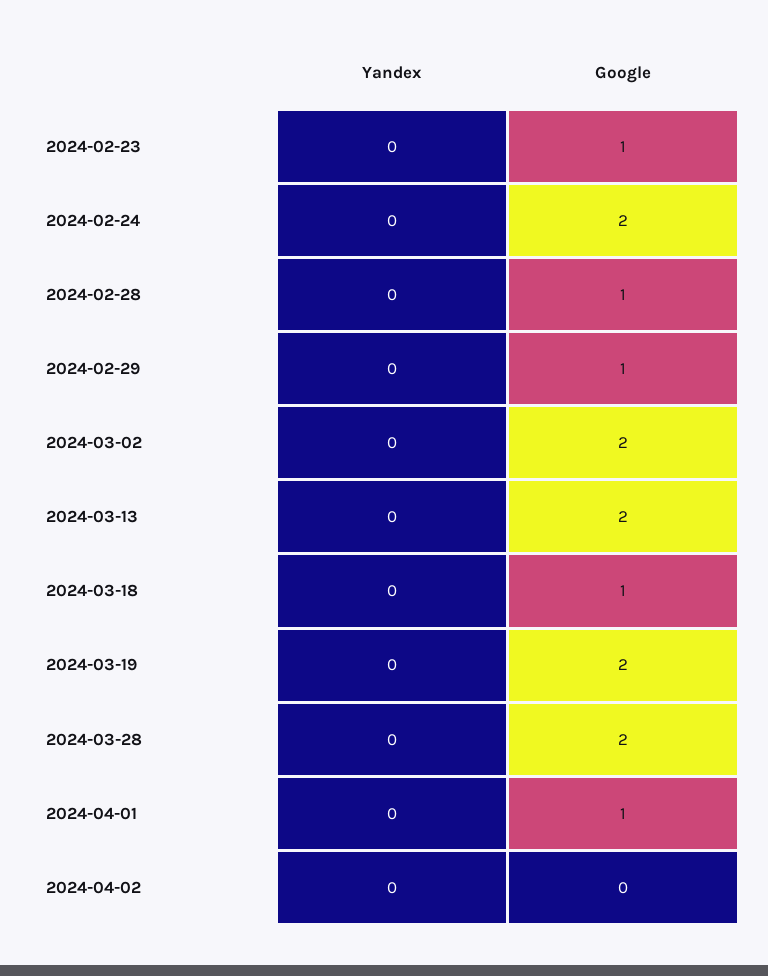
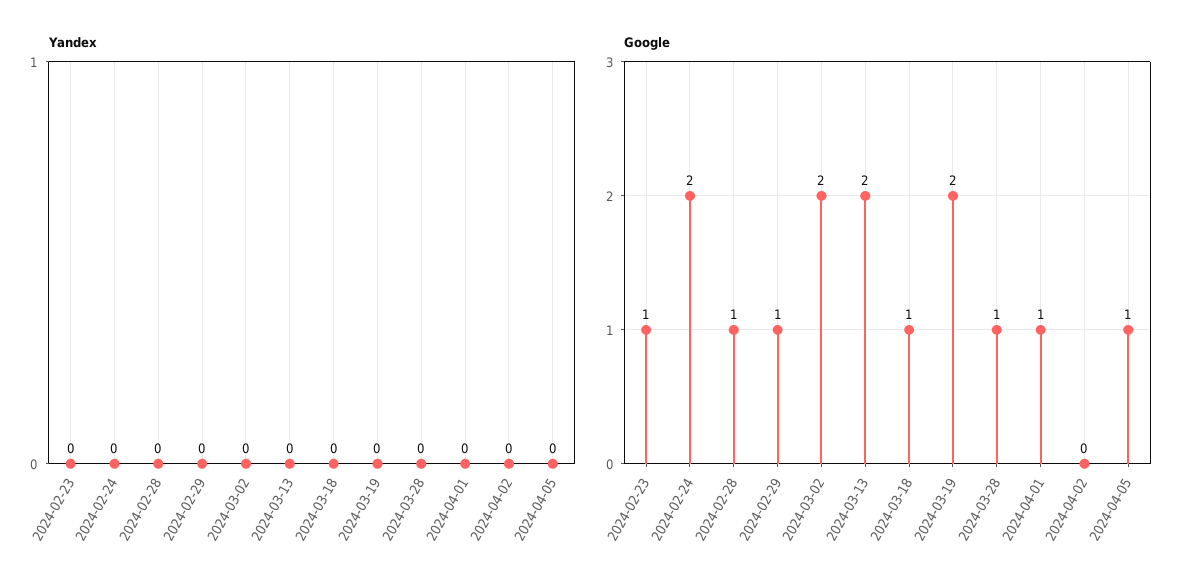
Google, 2024-03-28: 2 -> 1
Yandex, 2024-04-05: none -> 0
Google, 2024-04-05: none -> 1

